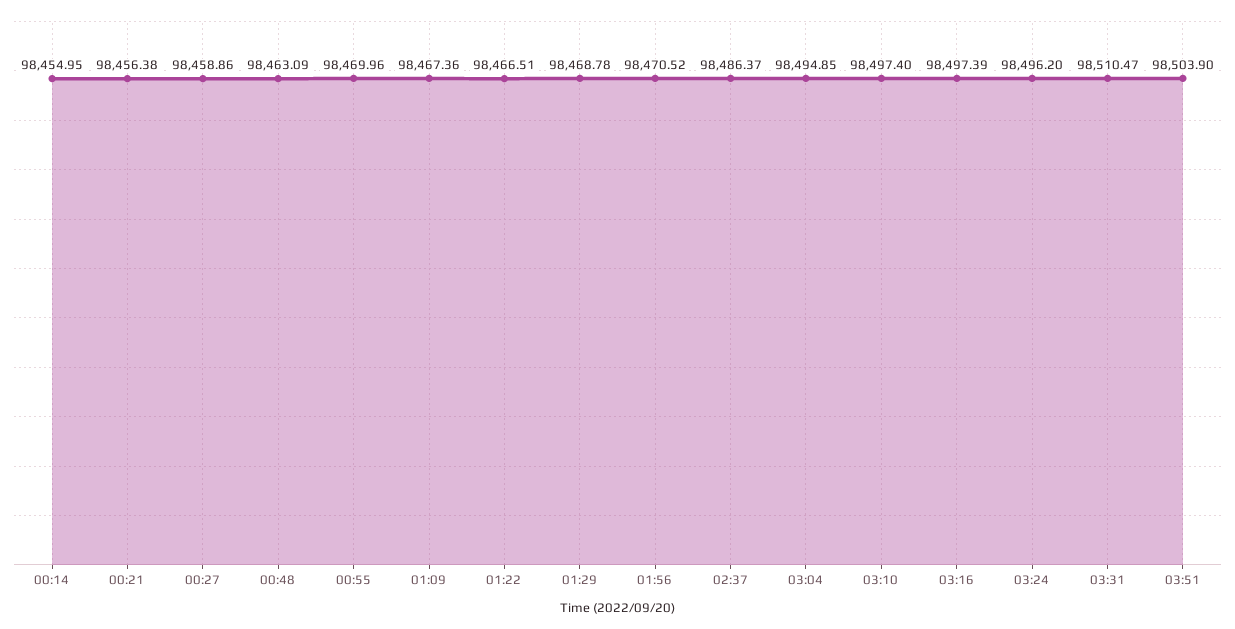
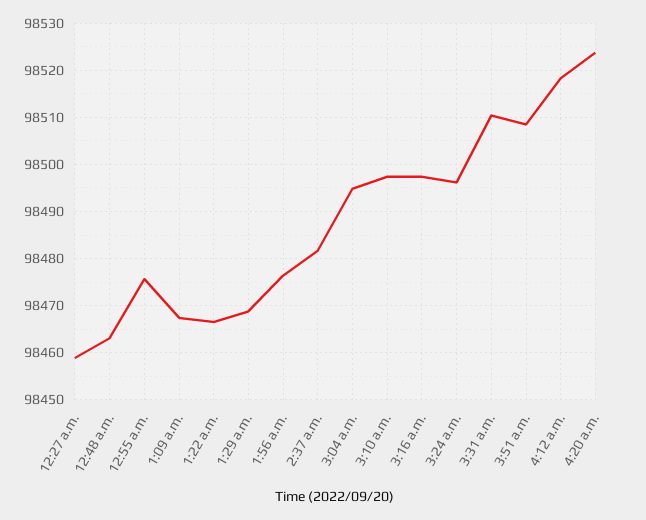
00:14: 98454.95 -> none
00:21: 98456.38 -> none
00:55: 98469.96 -> 98476
01:56: 98470.52 -> 98476
02:37: 98486.37 -> 98482
03:51: 98503.9 -> 98508
4:12 a.m.: none -> 98518
4:20 a.m.: none -> 98524

